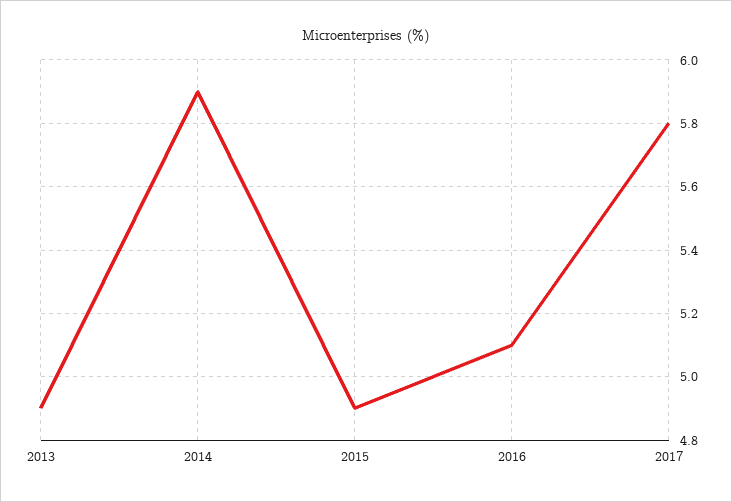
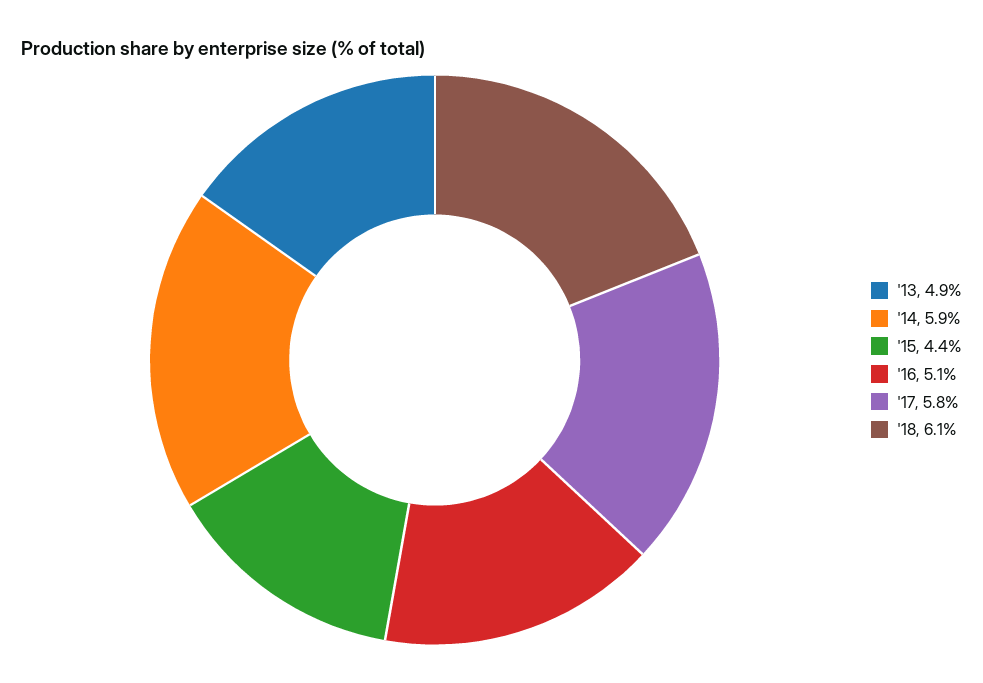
2015: 4.9 -> 4.4
'18: none -> 6.1

